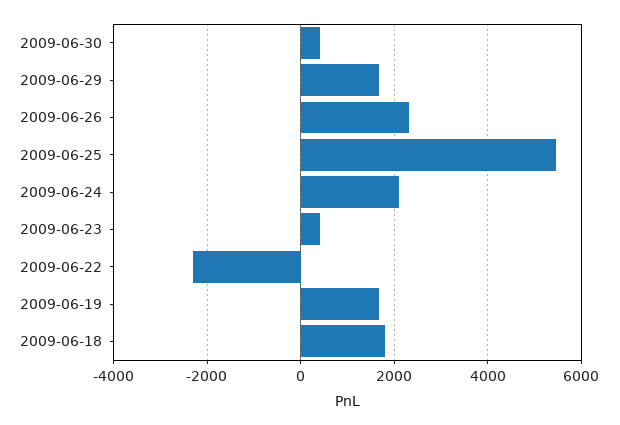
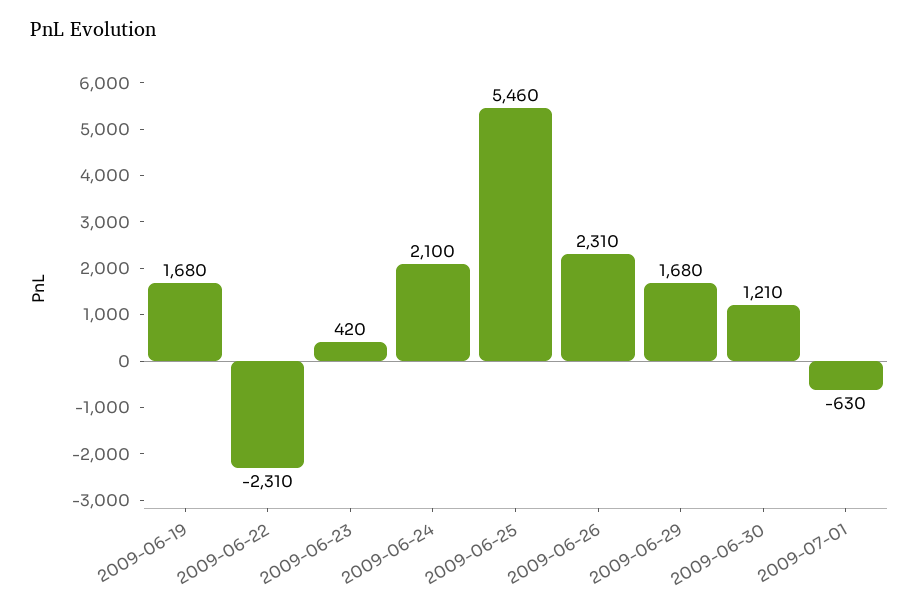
2009-06-30: 400 -> 1210
2009-06-18: 1800 -> none
2009-07-01: none -> -630

